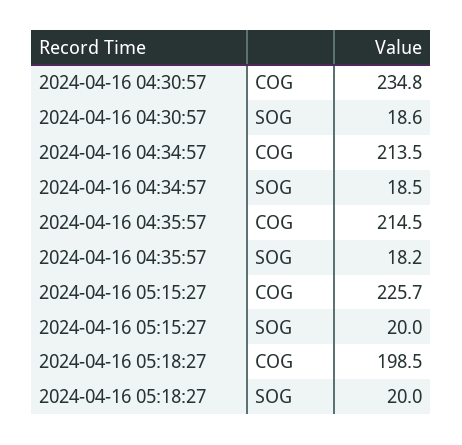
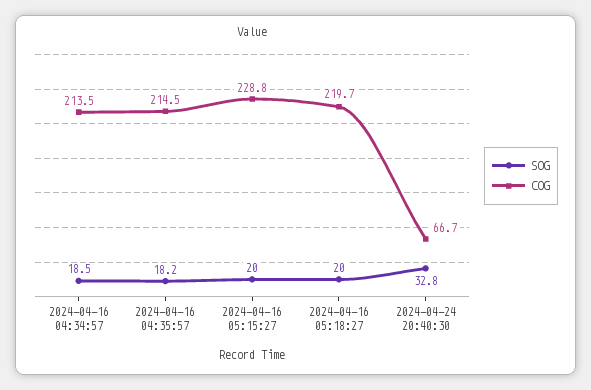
COG, 2024-04-16 04:30:57: 234.8 -> none
SOG, 2024-04-16 04:30:57: 18.6 -> none
COG, 2024-04-16 05:15:27: 225.7 -> 228.8
COG, 2024-04-16 05:18:27: 198.5 -> 219.7
SOG, 2024-04-24 20:40:30: none -> 32.8
COG, 2024-04-24 20:40:30: none -> 66.7

